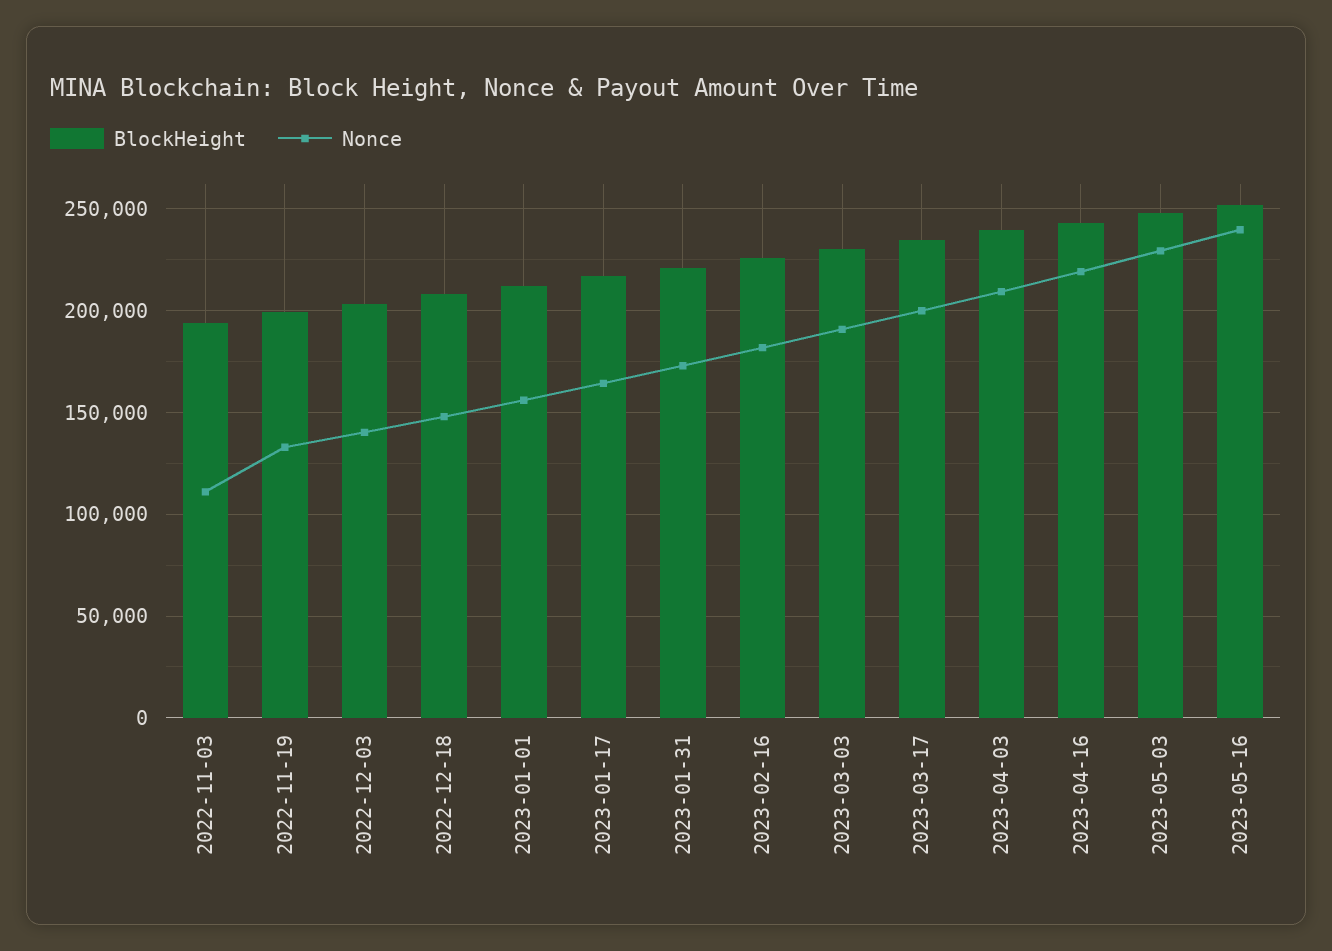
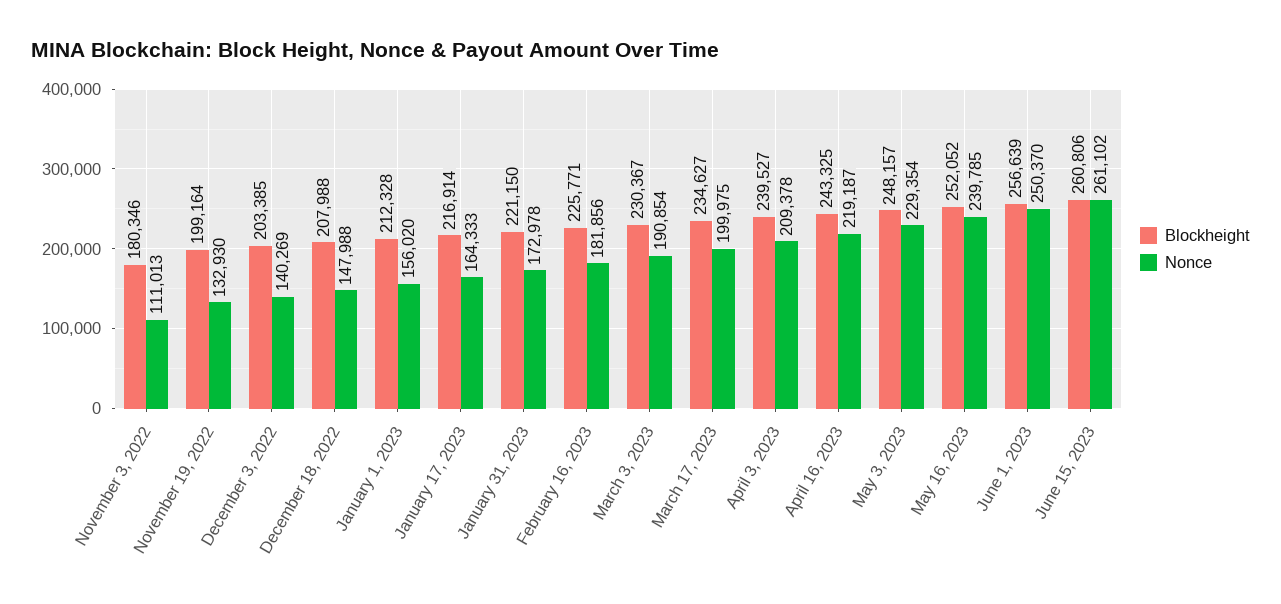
BlockHeight, 2022-11-03: 195000 -> 180346
BlockHeight, June 1, 2023: none -> 256639
Nonce, June 1, 2023: none -> 250370
BlockHeight, June 15, 2023: none -> 260806
Nonce, June 15, 2023: none -> 261102

